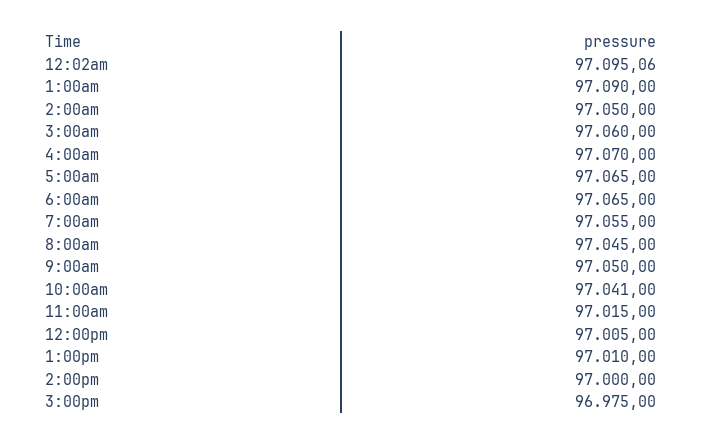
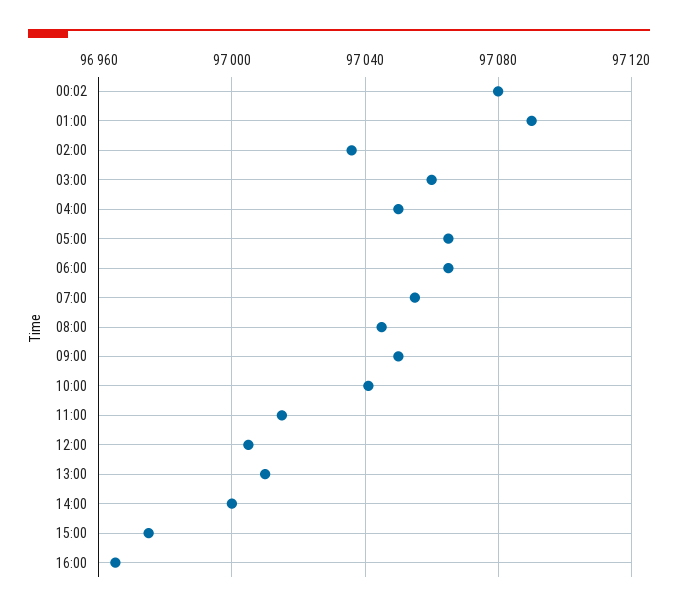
12:02am: 97095.06 -> 97080
2:00am: 97050 -> 97035
4:00am: 97070 -> 97050
16:00: none -> 96965

